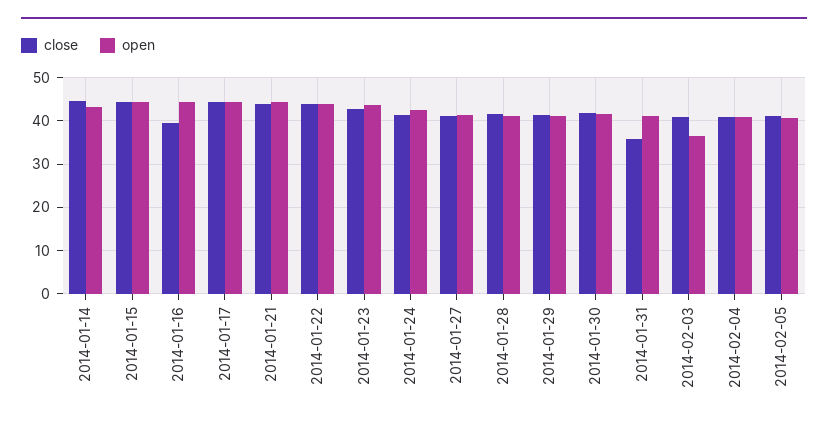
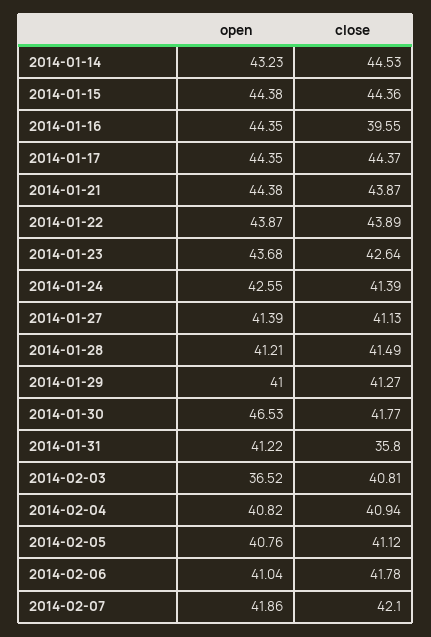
open, 2014-01-30: 42 -> 46.53
open, 2014-02-06: none -> 41.04
close, 2014-02-06: none -> 41.78
open, 2014-02-07: none -> 41.86
close, 2014-02-07: none -> 42.1

